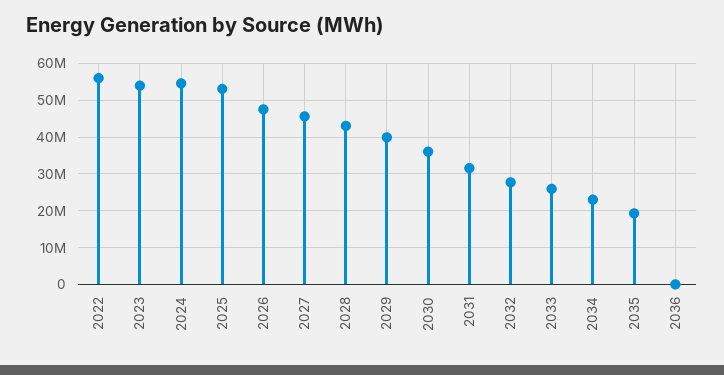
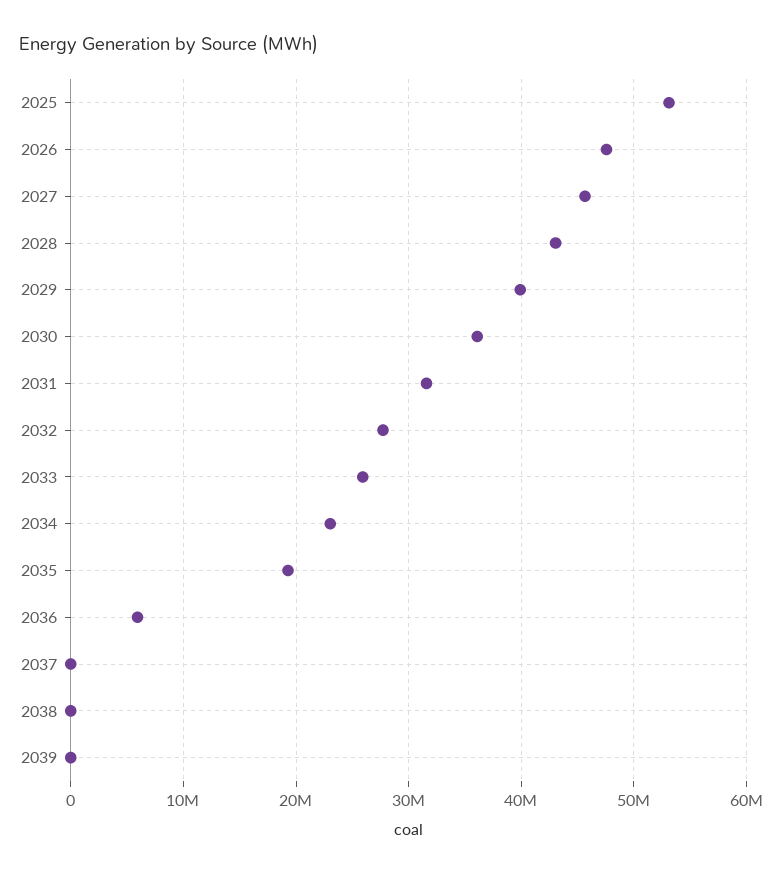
2022: 56000000 -> none
2023: 54000000 -> none
2024: 54000000 -> none
2036: 0 -> 6000000
2037: none -> 0
2038: none -> 0
2039: none -> 0

